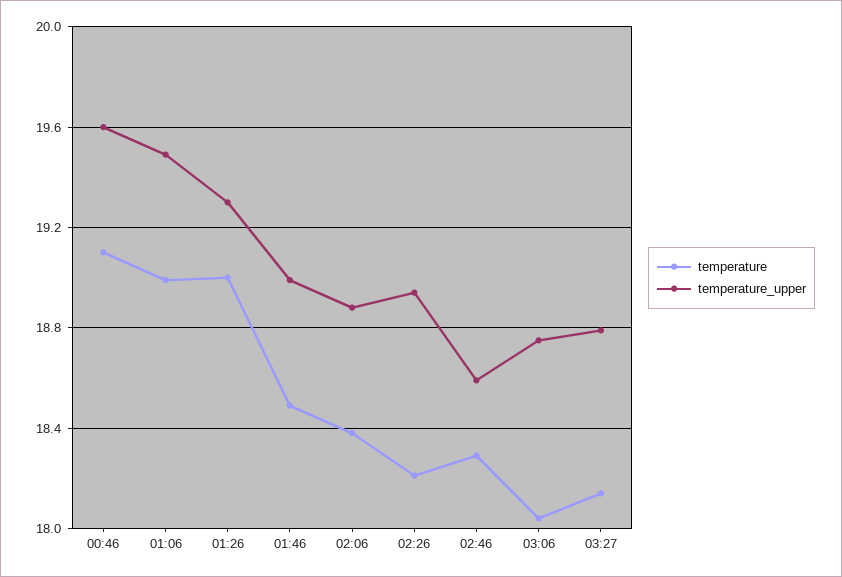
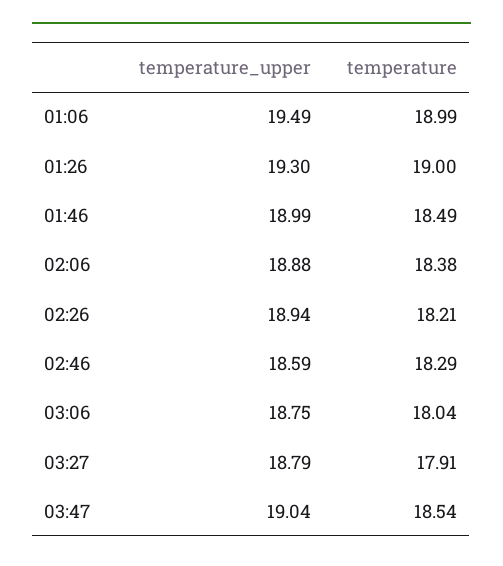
temperature, 00:46: 19.1 -> none
temperature_upper, 00:46: 19.6 -> none
temperature, 03:27: 18.15 -> 17.91
temperature_upper, 03:47: none -> 19.04
temperature, 03:47: none -> 18.54

